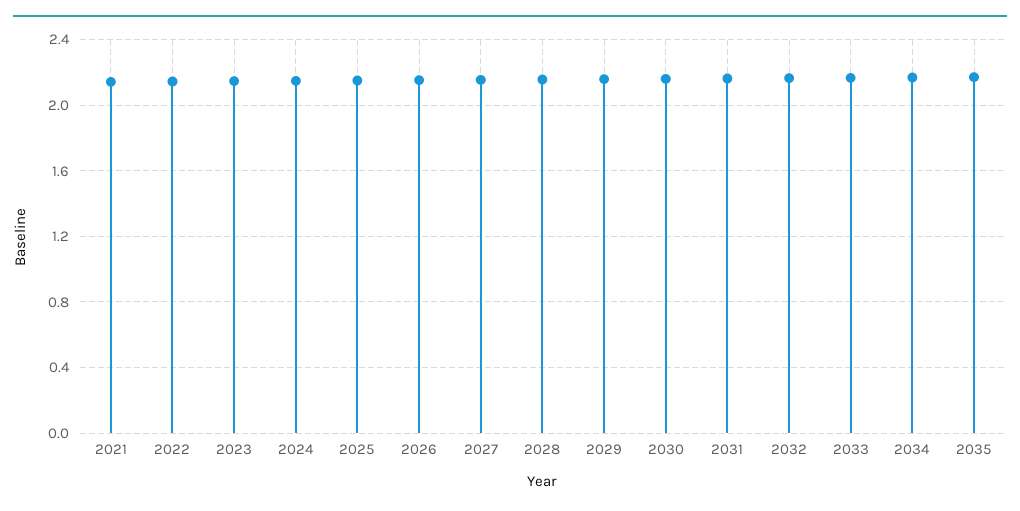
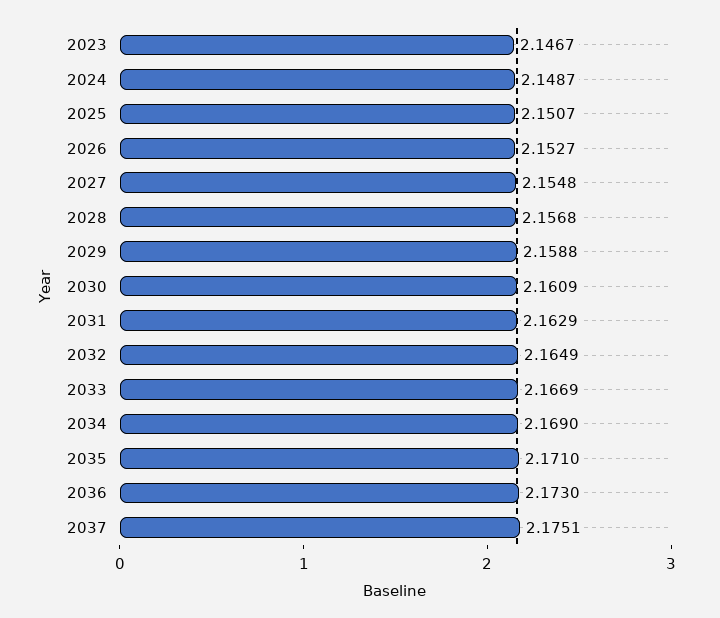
2021: 2.15 -> none
2022: 2.15 -> none
2036: none -> 2.173
2037: none -> 2.1751

